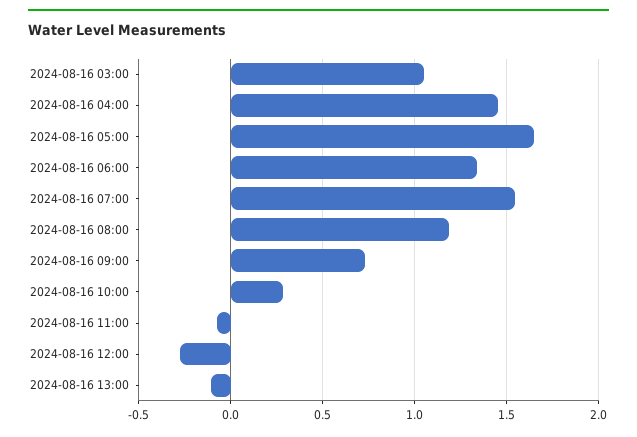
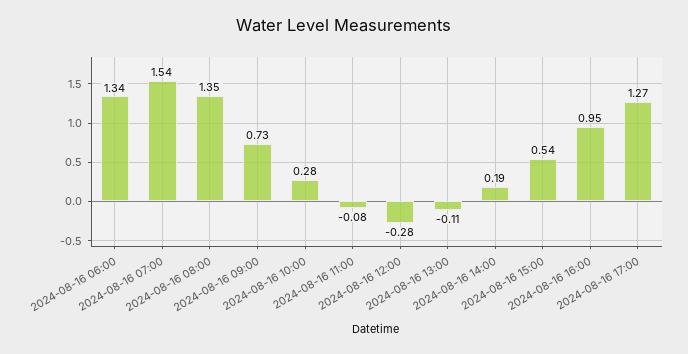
2024-08-16 03:00: 1.05 -> none
2024-08-16 04:00: 1.45 -> none
2024-08-16 05:00: 1.65 -> none
2024-08-16 08:00: 1.2 -> 1.35
2024-08-16 14:00: none -> 0.19
2024-08-16 15:00: none -> 0.54
2024-08-16 16:00: none -> 0.95
2024-08-16 17:00: none -> 1.27

